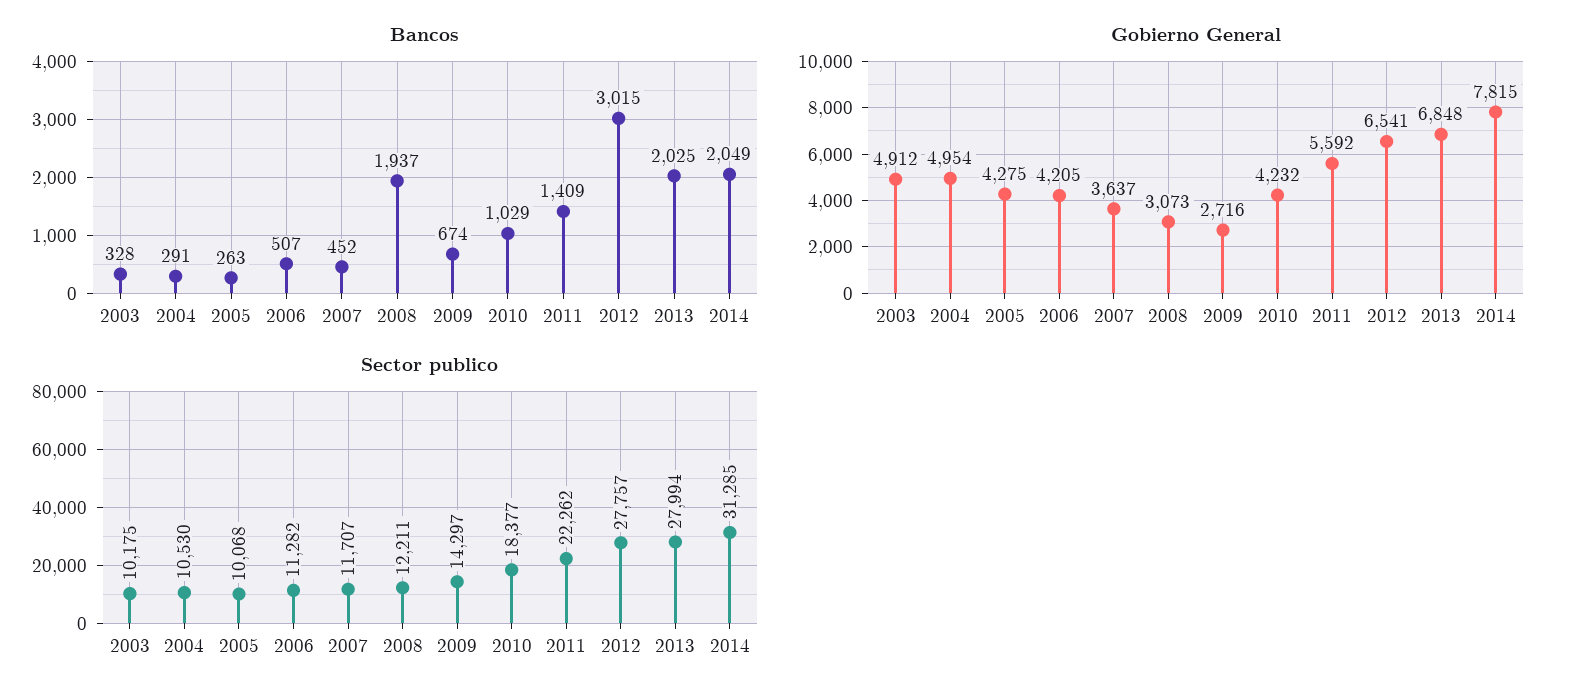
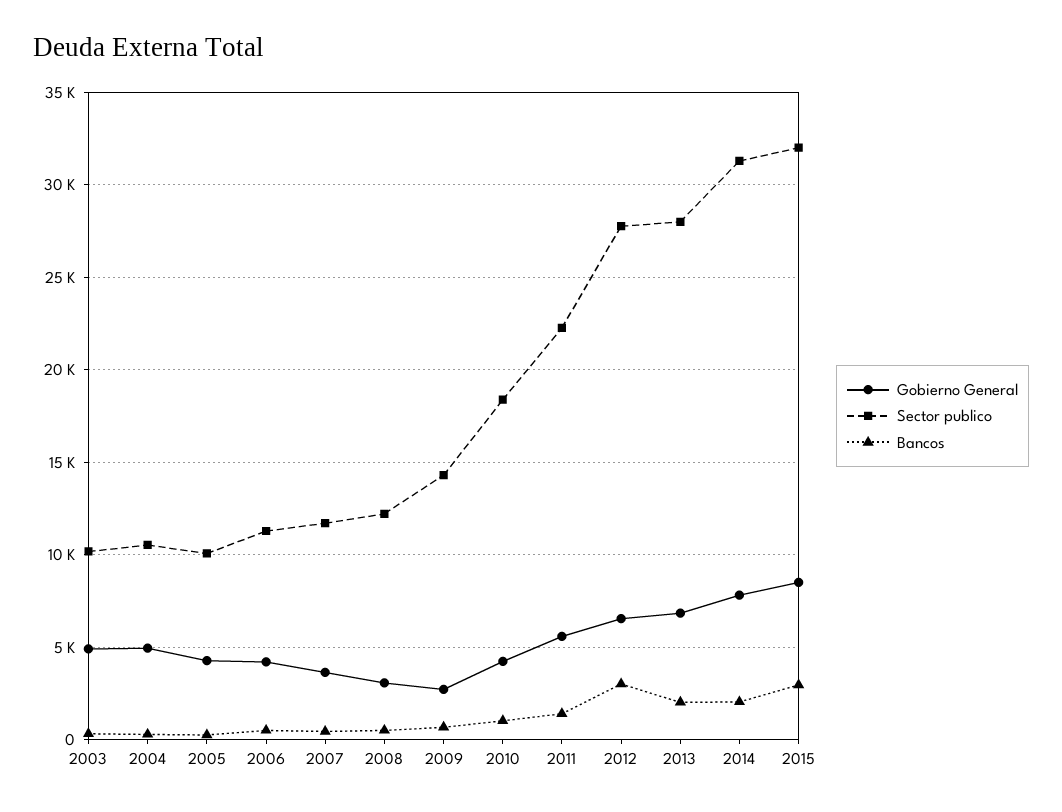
Bancos, 2008: 1937 -> 500
Gobierno General, 2015: none -> 8500
Sector publico, 2015: none -> 32000
Bancos, 2015: none -> 3000

